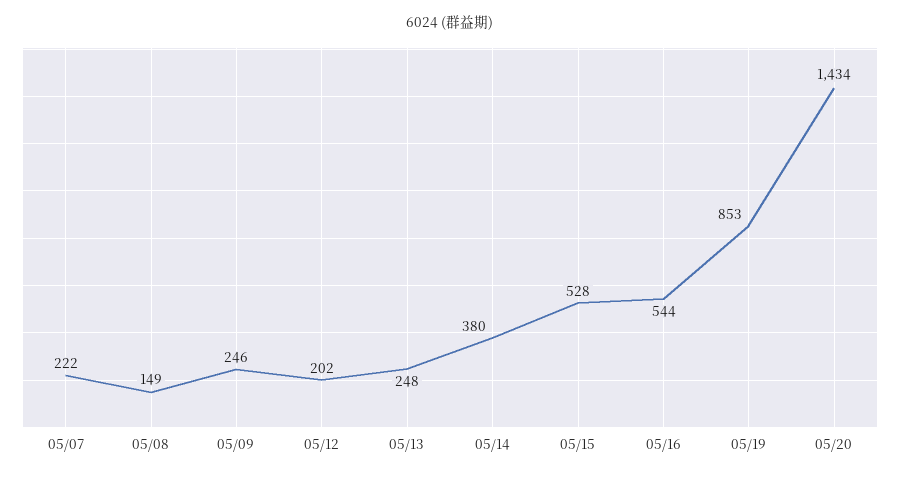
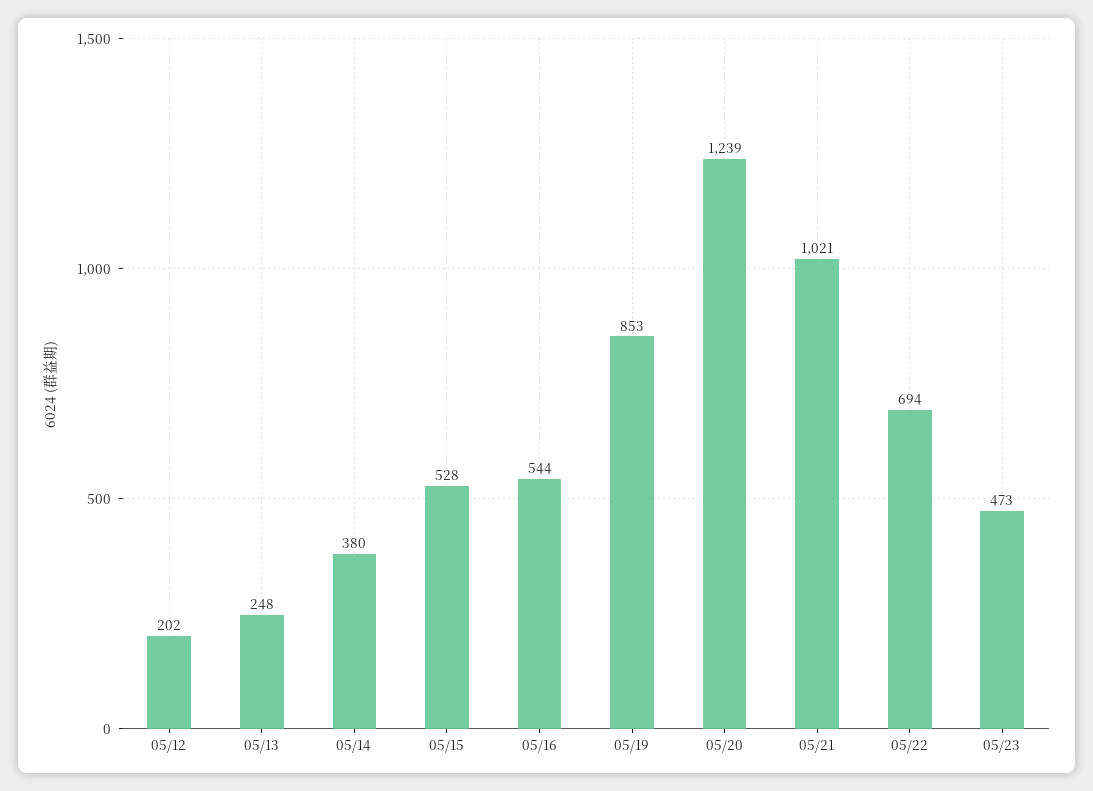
05/07: 222 -> none
05/08: 149 -> none
05/09: 246 -> none
05/20: 1434 -> 1239
05/21: none -> 1021
05/22: none -> 694
05/23: none -> 473

